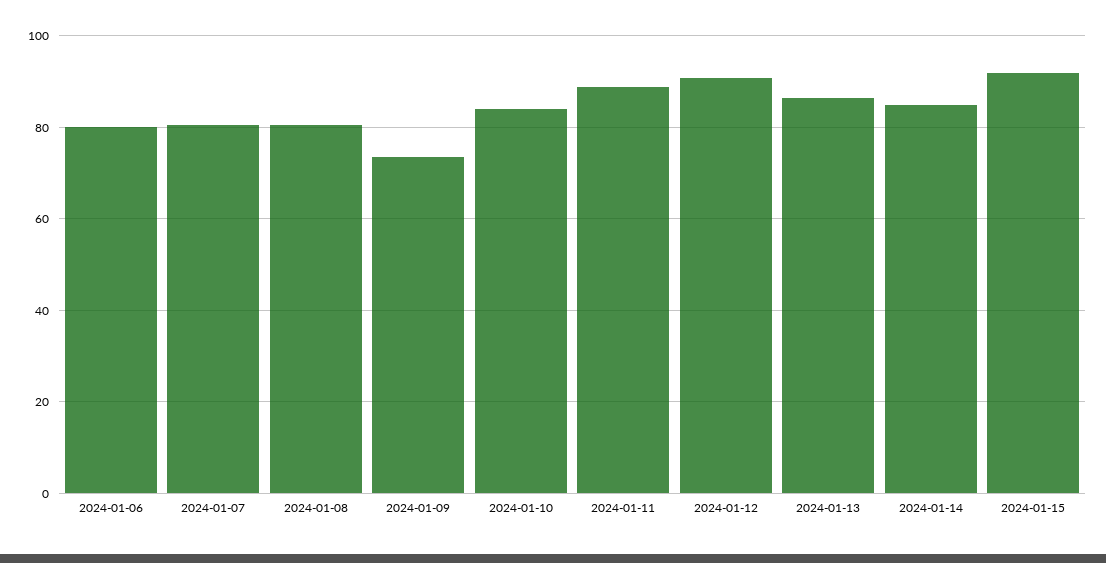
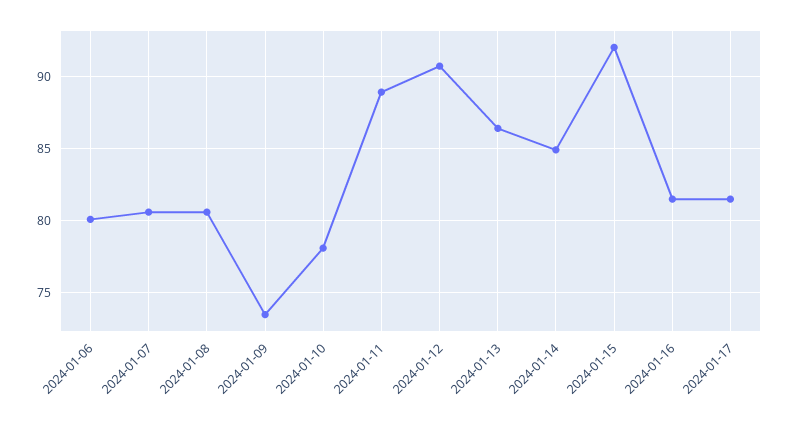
2024-01-10: 84 -> 78
2024-01-16: none -> 81.5
2024-01-17: none -> 81.5

